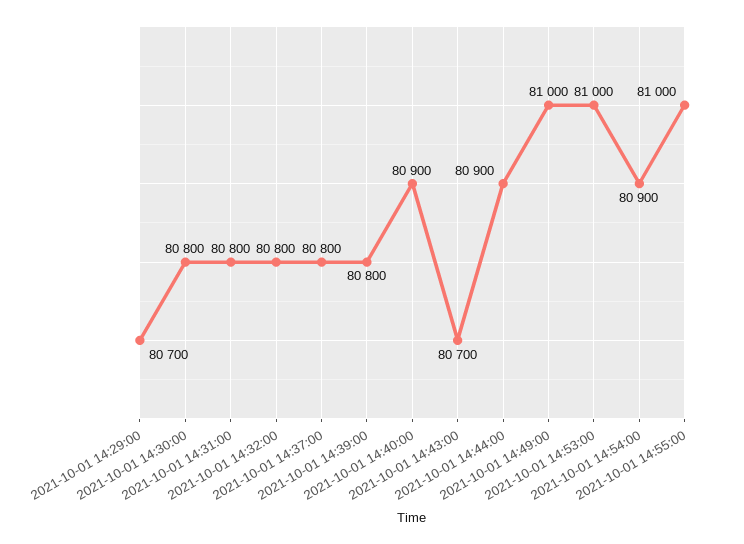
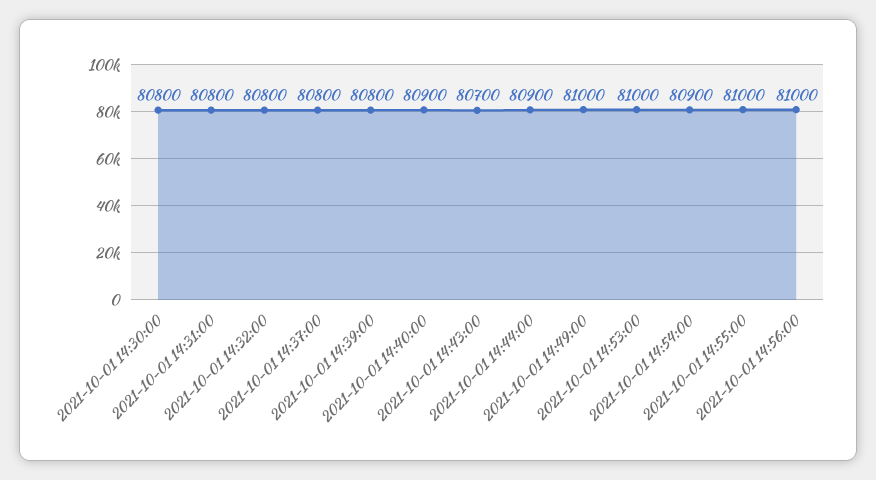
2021-10-01 14:29:00: 80700 -> none
2021-10-01 14:56:00: none -> 81000

